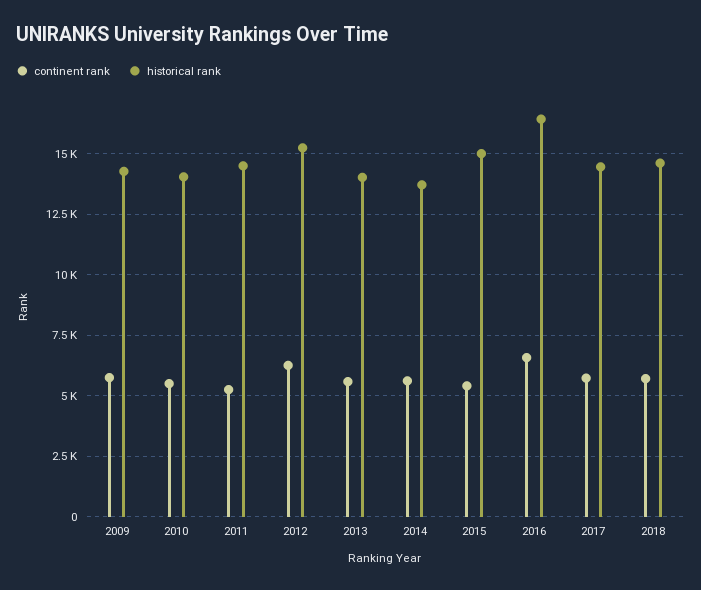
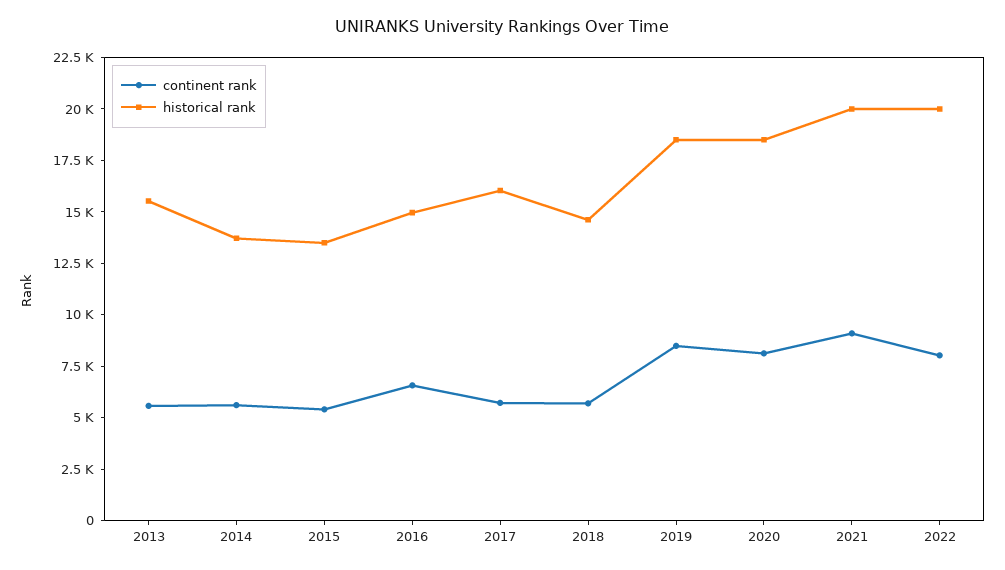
continent rank, 2009: 5750 -> none
historical rank, 2009: 14250 -> none
continent rank, 2010: 5500 -> none
historical rank, 2010: 14000 -> none
continent rank, 2011: 5250 -> none
historical rank, 2011: 14500 -> none
continent rank, 2012: 6250 -> none
historical rank, 2012: 15250 -> none
historical rank, 2013: 14000 -> 15500
historical rank, 2015: 15000 -> 13500
historical rank, 2016: 16500 -> 15000
historical rank, 2017: 14500 -> 16000
continent rank, 2019: none -> 8500
historical rank, 2019: none -> 18500
continent rank, 2020: none -> 8000
historical rank, 2020: none -> 18500
continent rank, 2021: none -> 9000
historical rank, 2021: none -> 20000
continent rank, 2022: none -> 8000
historical rank, 2022: none -> 20000

